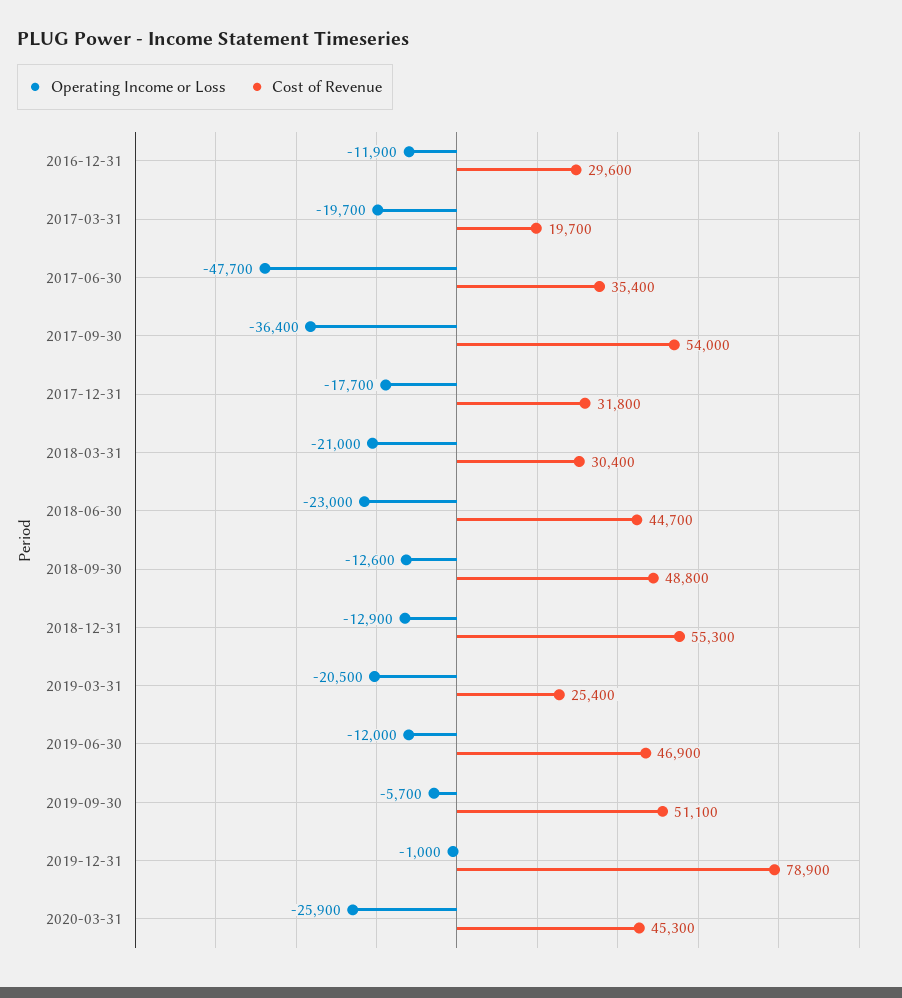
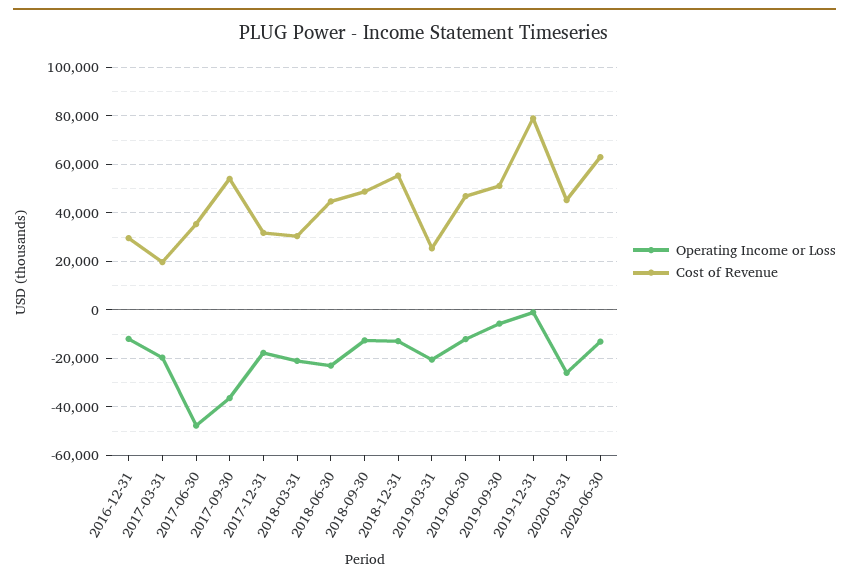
Operating Income or Loss, 2020-06-30: none -> -12500
Cost of Revenue, 2020-06-30: none -> 62500

